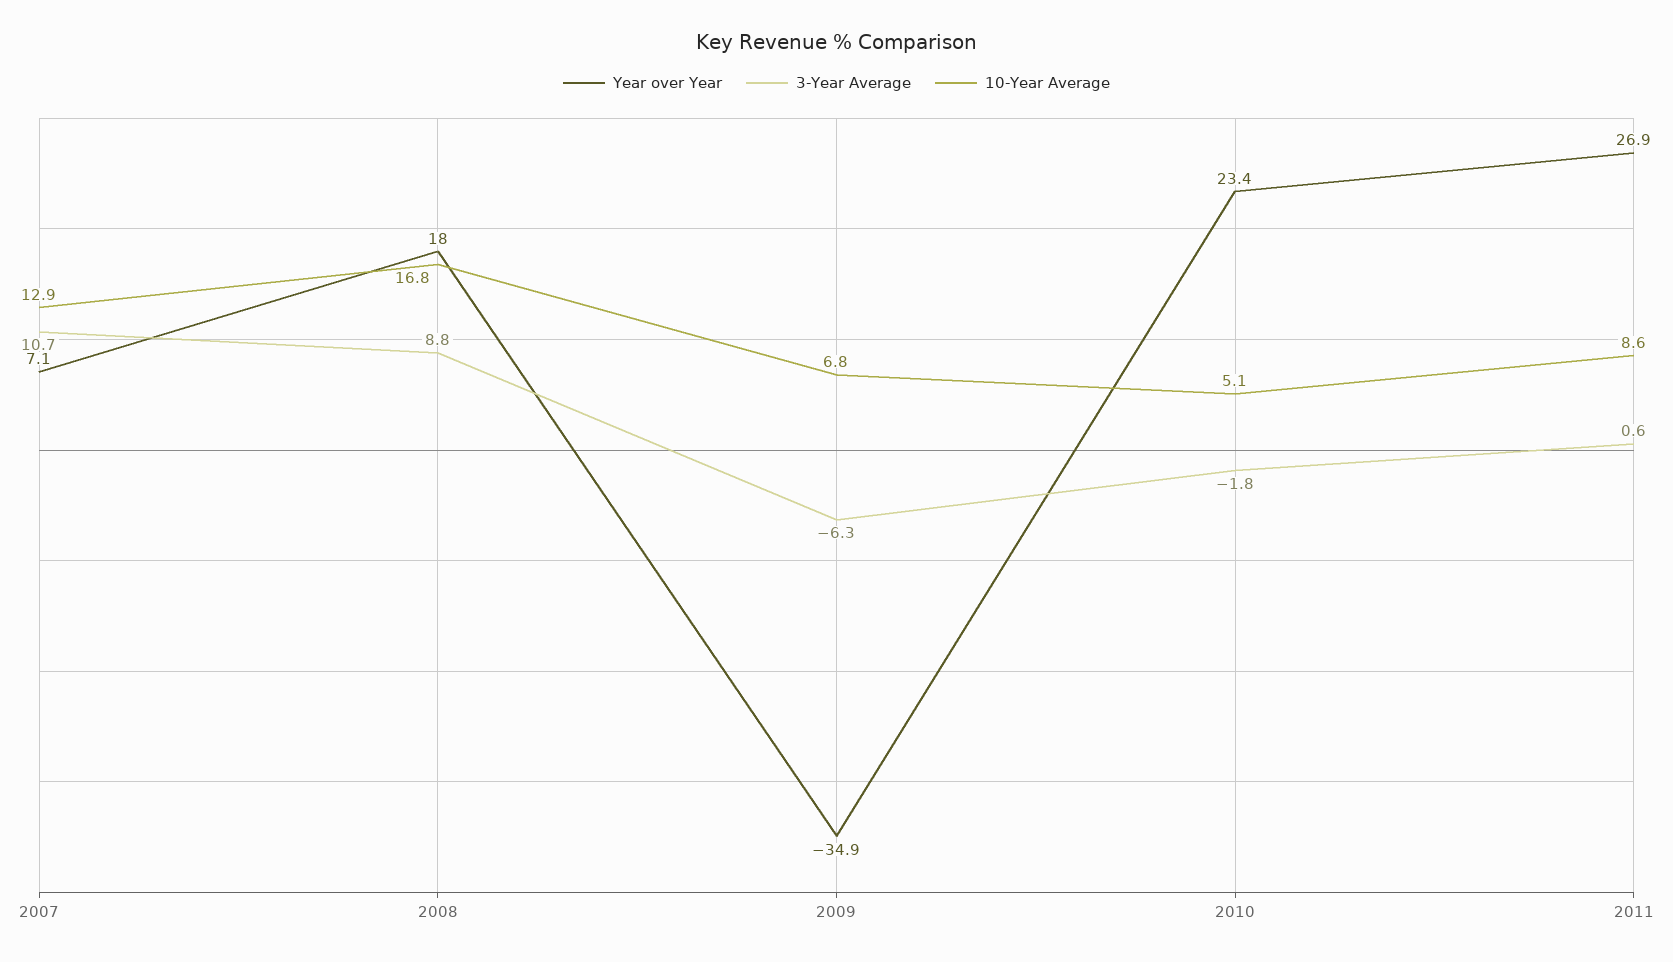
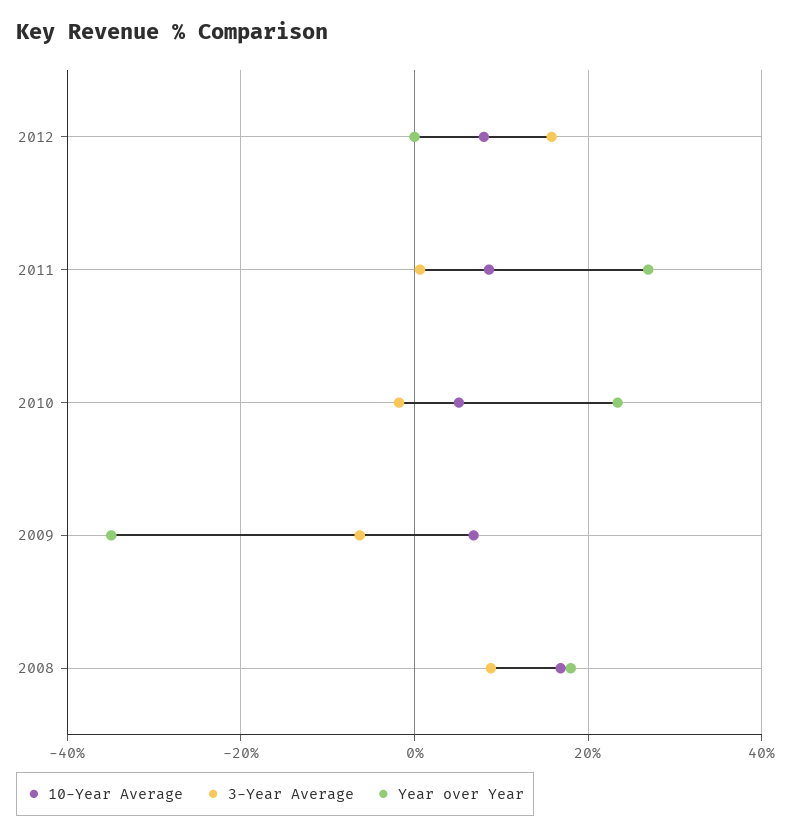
Year over Year, 2007: 7.1 -> none
3-Year Average, 2007: 10.7 -> none
10-Year Average, 2007: 12.9 -> none
10-Year Average, 2012: none -> 8
3-Year Average, 2012: none -> 16
Year over Year, 2012: none -> 0

